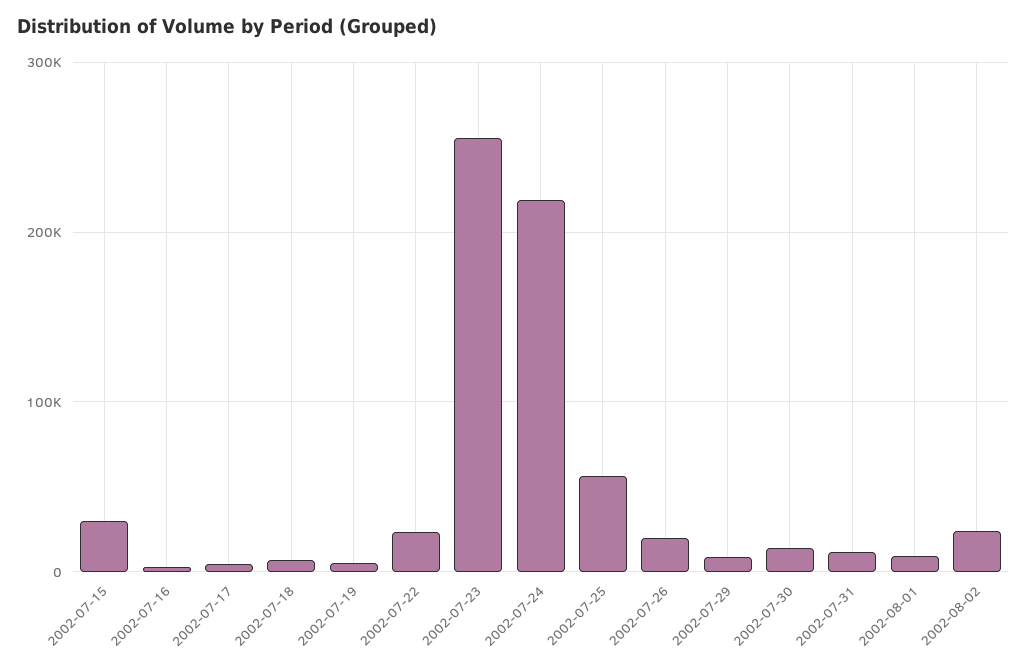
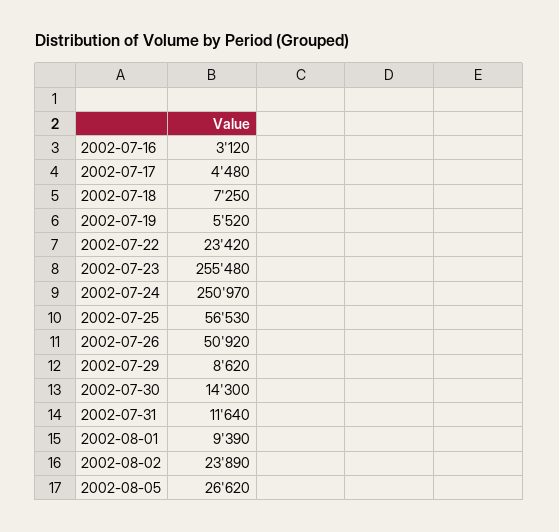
2002-07-15: 30000 -> none
2002-07-24: 220000 -> 250970
2002-07-26: 20000 -> 50920
2002-08-05: none -> 26620

